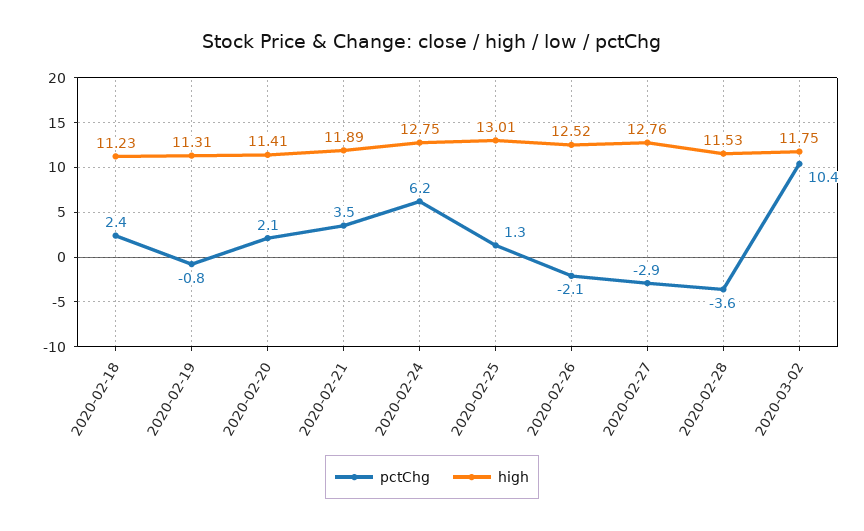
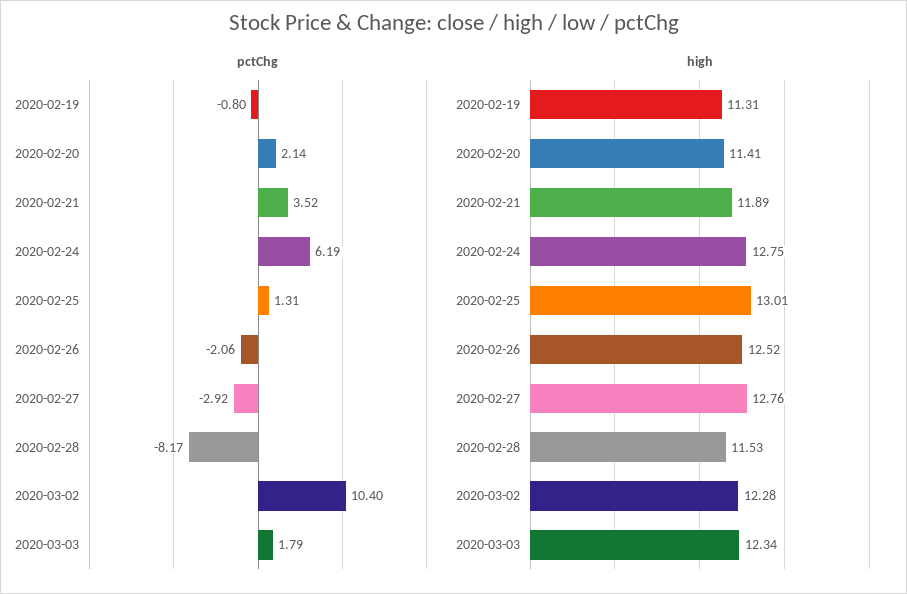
pctChg, 2020-02-18: 2.4 -> none
high, 2020-02-18: 11.23 -> none
pctChg, 2020-02-28: -3.6 -> -8.17
high, 2020-03-02: 11.75 -> 12.28
pctChg, 2020-03-03: none -> 1.79
high, 2020-03-03: none -> 12.34

